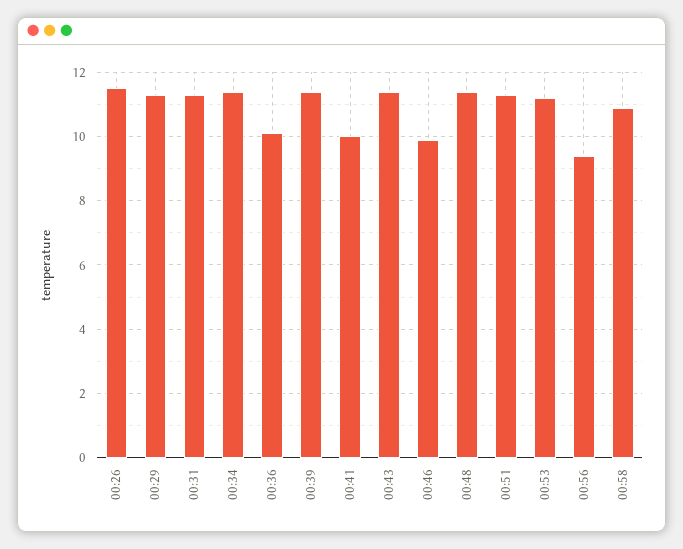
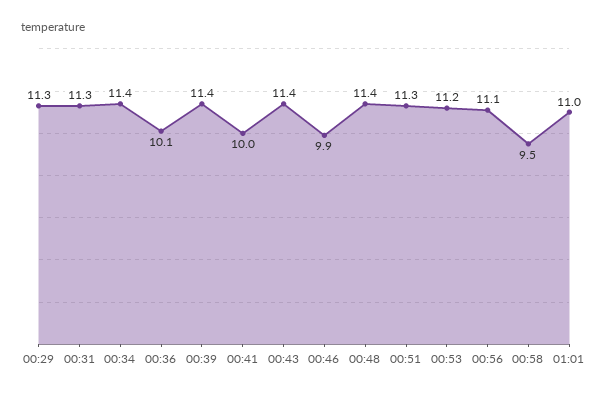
00:26: 11.5 -> none
00:56: 9.5 -> 11.1
00:58: 11 -> 9.5
01:01: none -> 11

